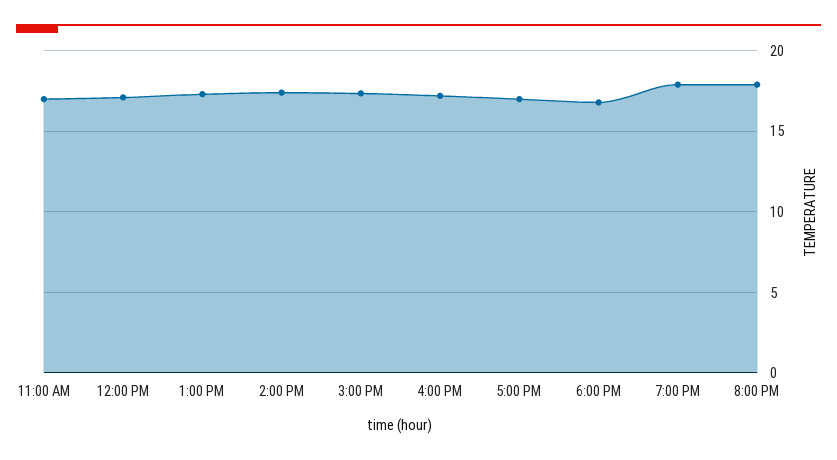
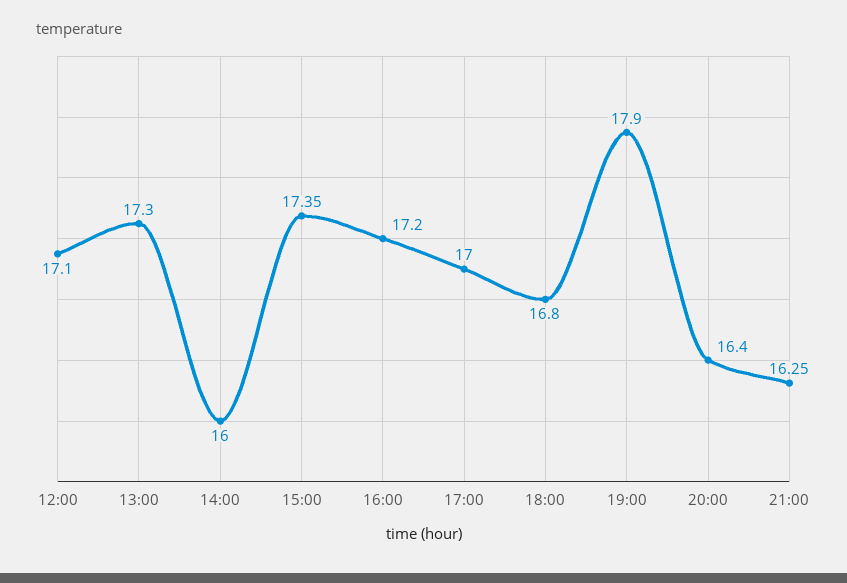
11:00 AM: 17 -> none
2:00 PM: 17.5 -> 16
8:00 PM: 18 -> 16.4
21:00: none -> 16.25

